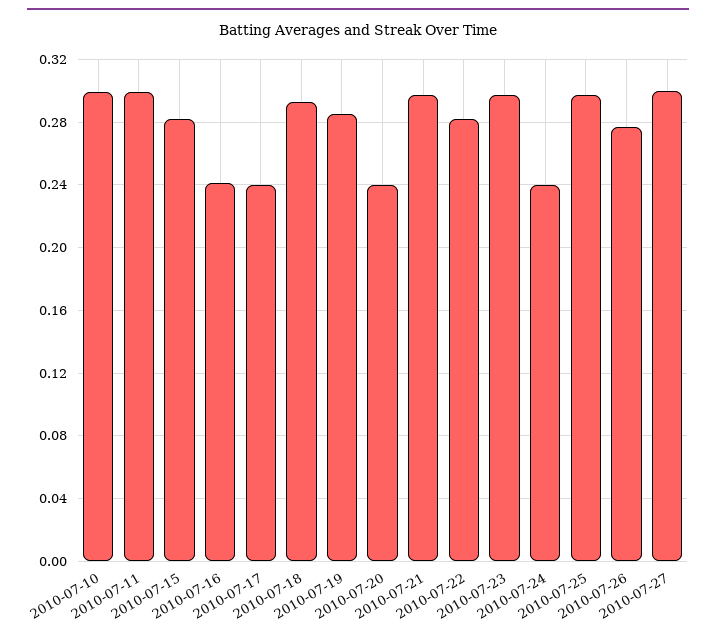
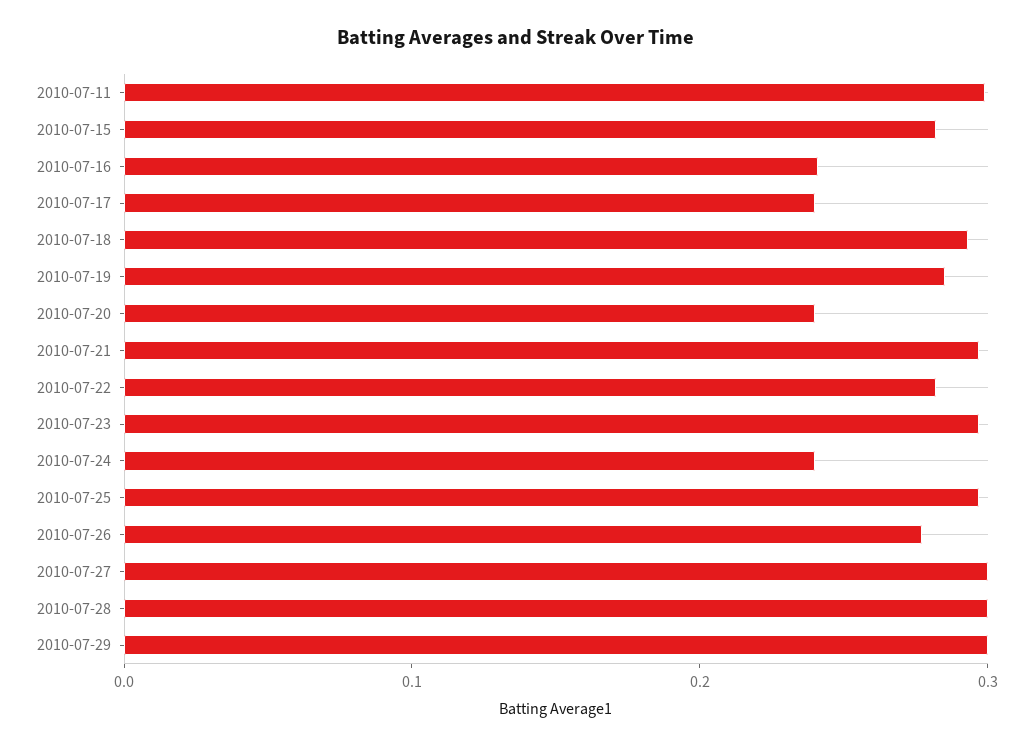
2010-07-10: 0.3 -> none
2010-07-28: none -> 0.3
2010-07-29: none -> 0.3

